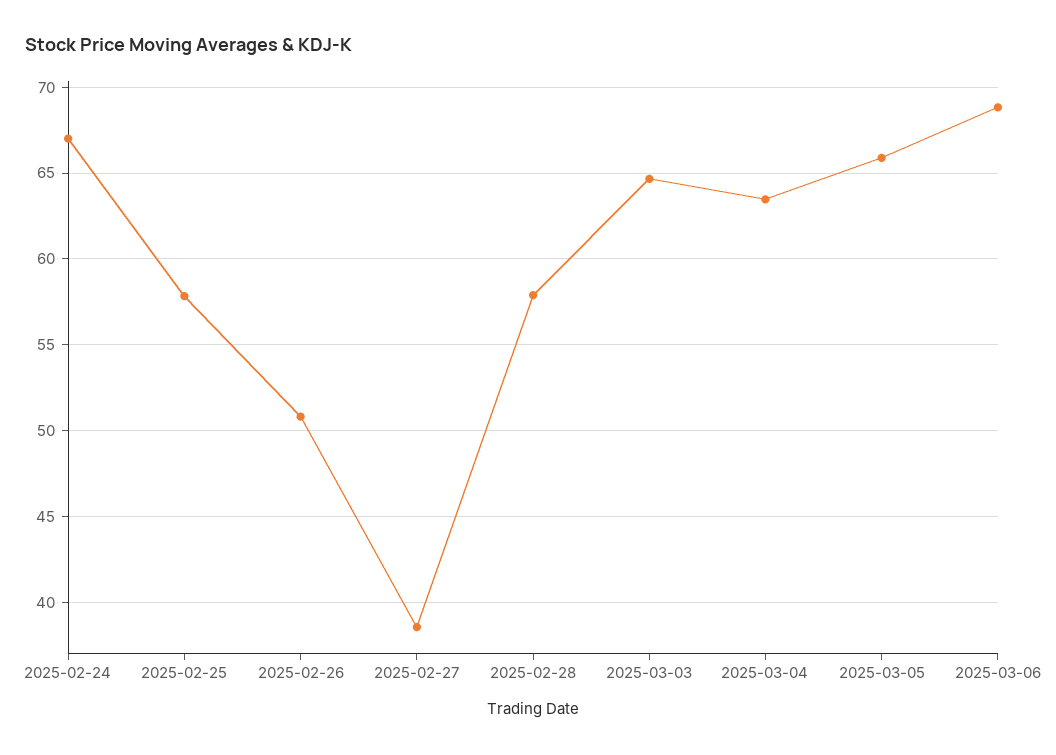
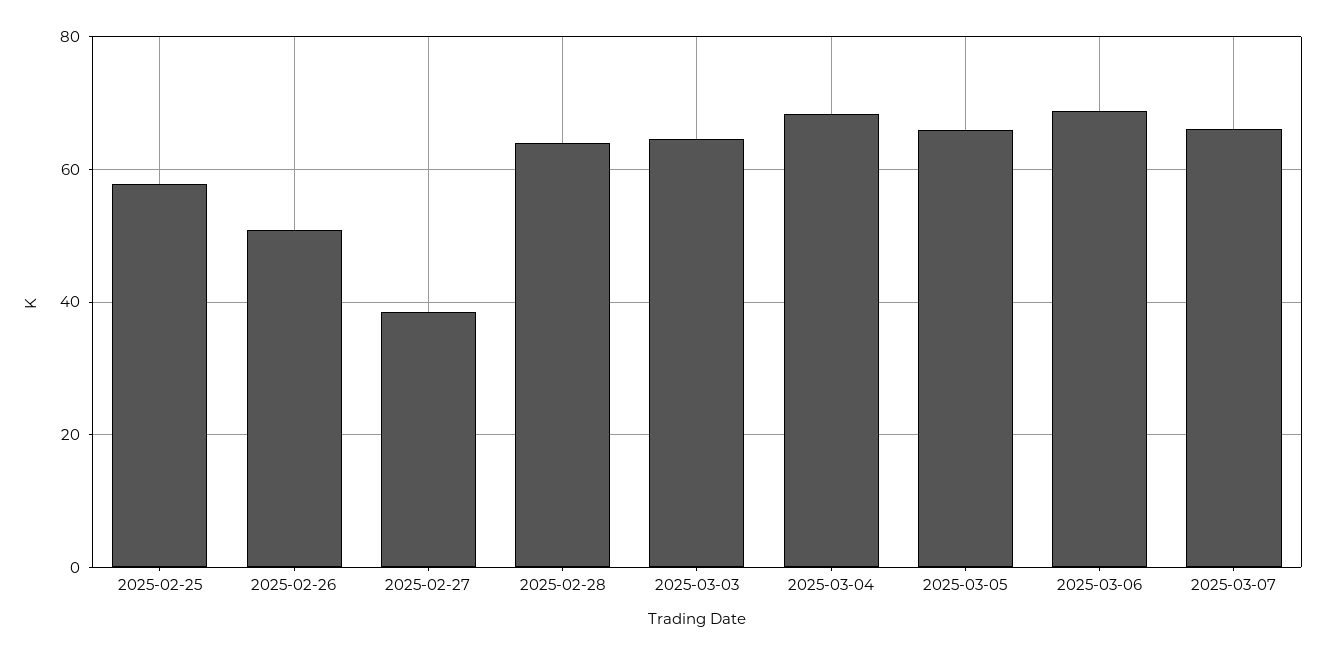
2025-02-24: 67 -> none
2025-02-28: 58 -> 64
2025-03-04: 63.5 -> 68
2025-03-07: none -> 66

